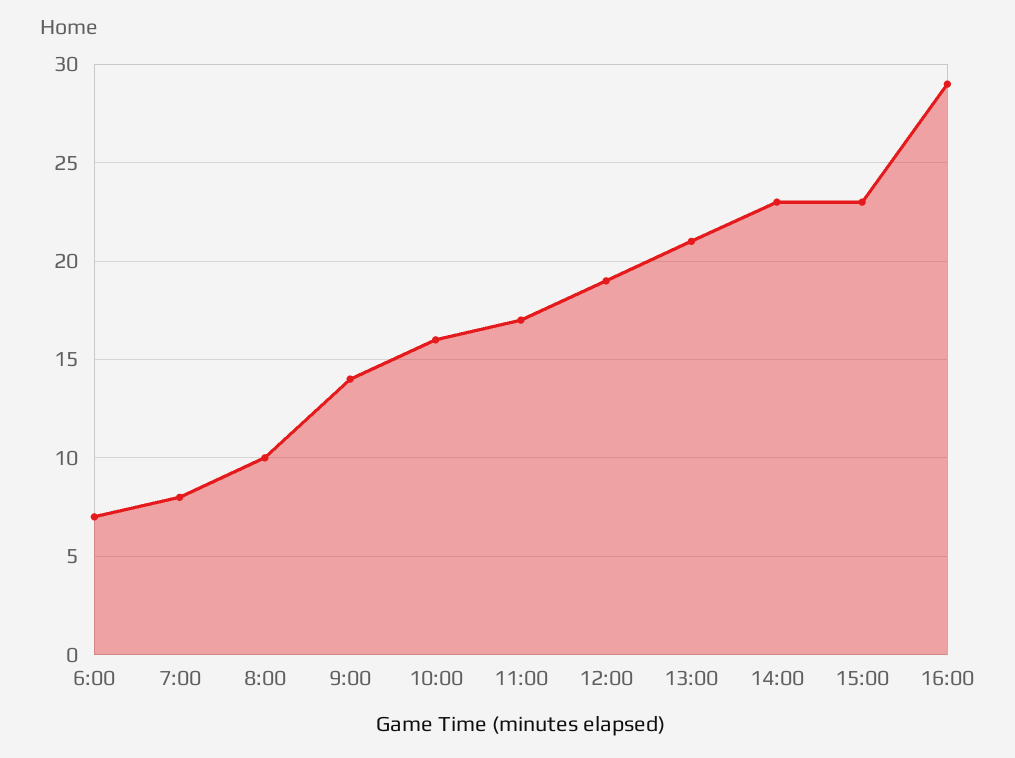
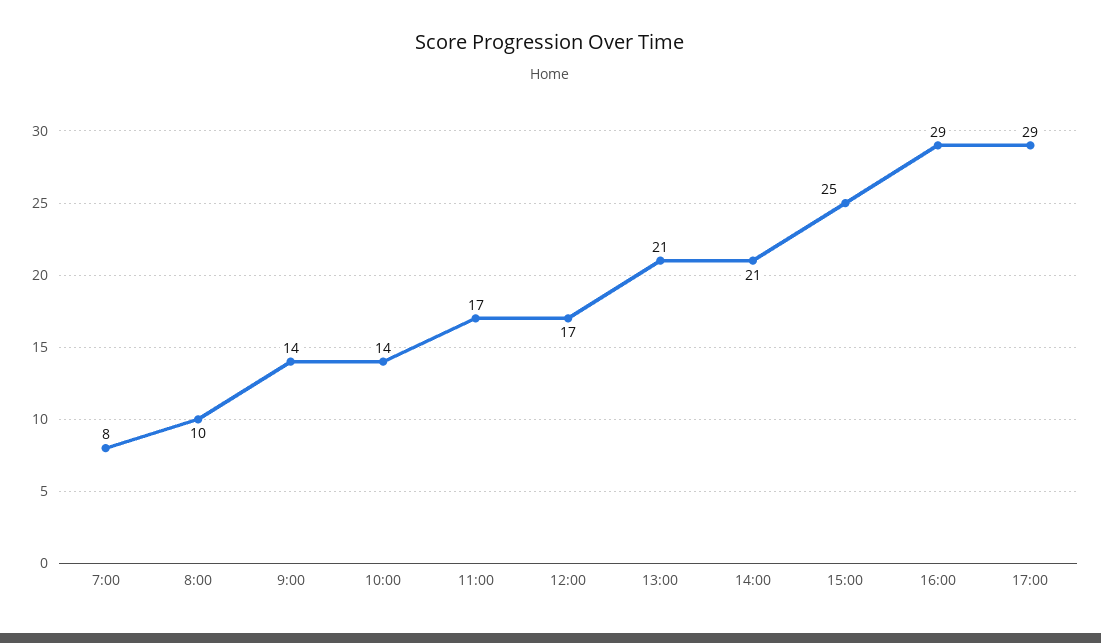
6:00: 7 -> none
10:00: 16 -> 14
12:00: 19 -> 17
14:00: 23 -> 21
15:00: 23 -> 25
17:00: none -> 29

